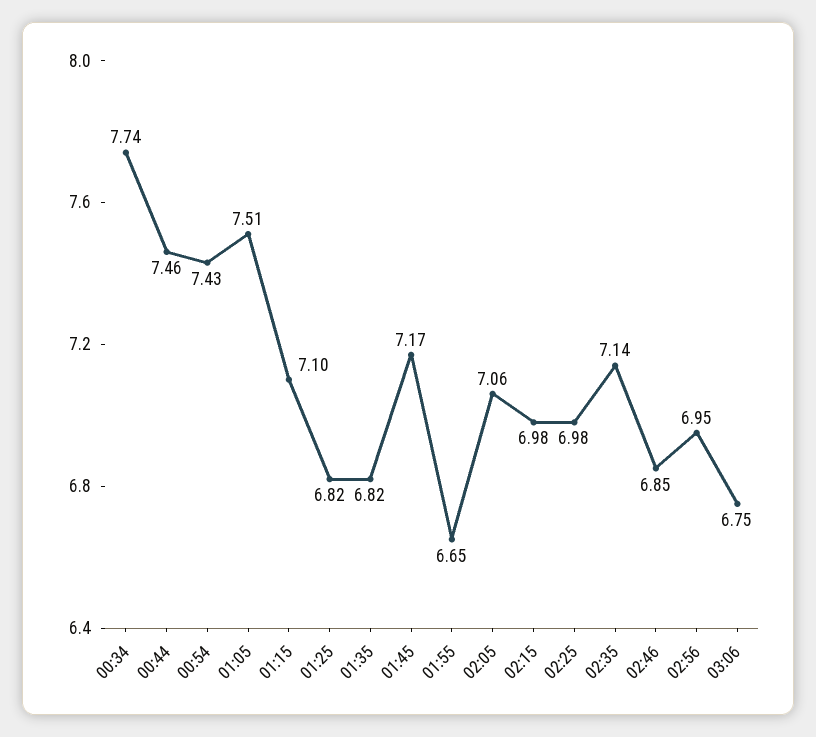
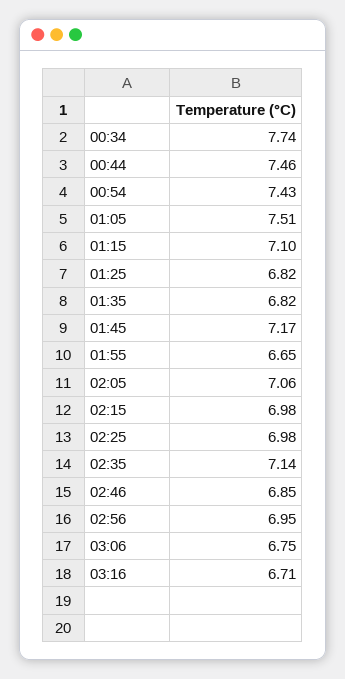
03:16: none -> 6.71

